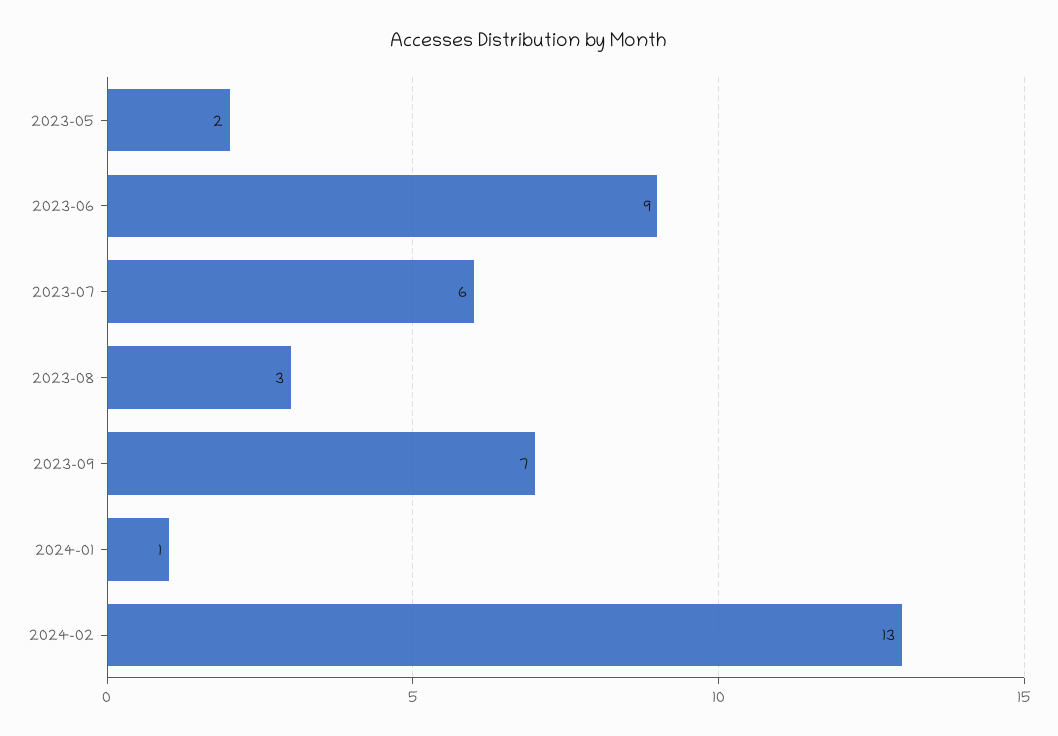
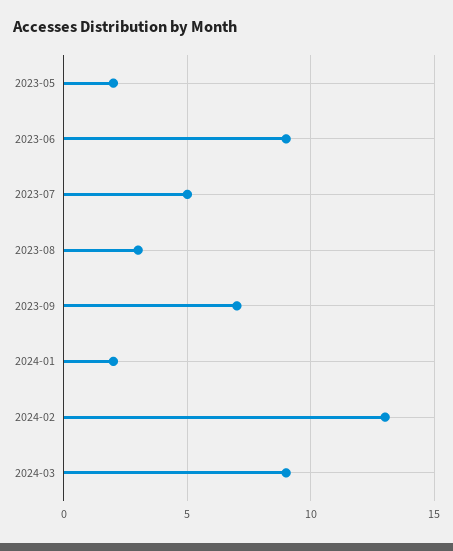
2023-07: 6 -> 5
2024-01: 1 -> 2
2024-03: none -> 9

